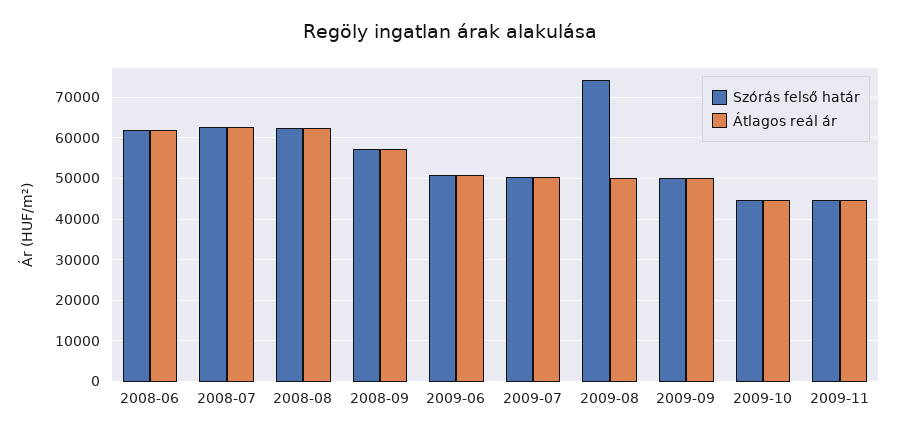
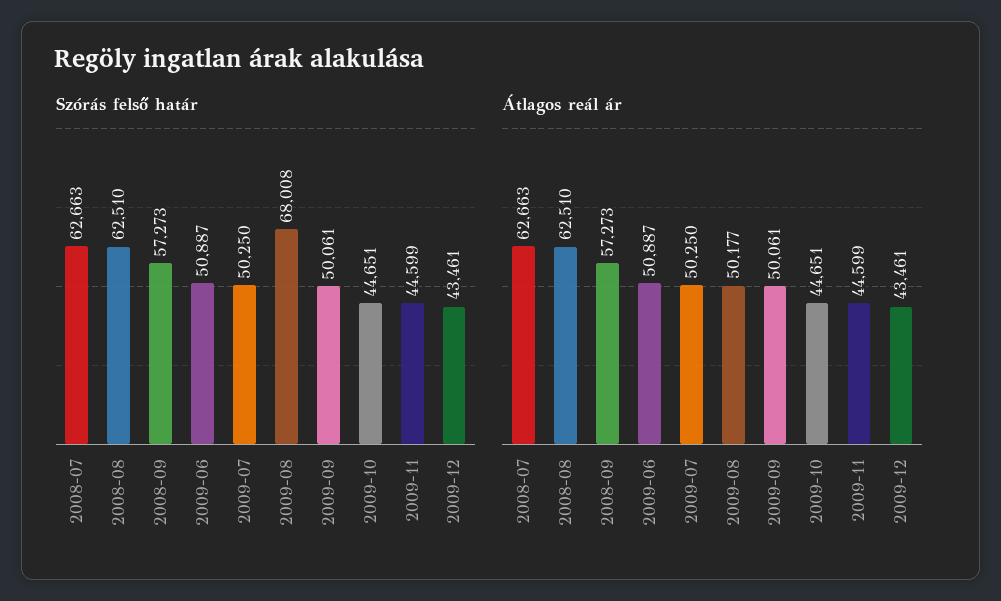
Szórás felső határ, 2008-06: 62000 -> none
Átlagos reál ár, 2008-06: 62000 -> none
Szórás felső határ, 2009-08: 74000 -> 68008
Szórás felső határ, 2009-12: none -> 43461
Átlagos reál ár, 2009-12: none -> 43461

